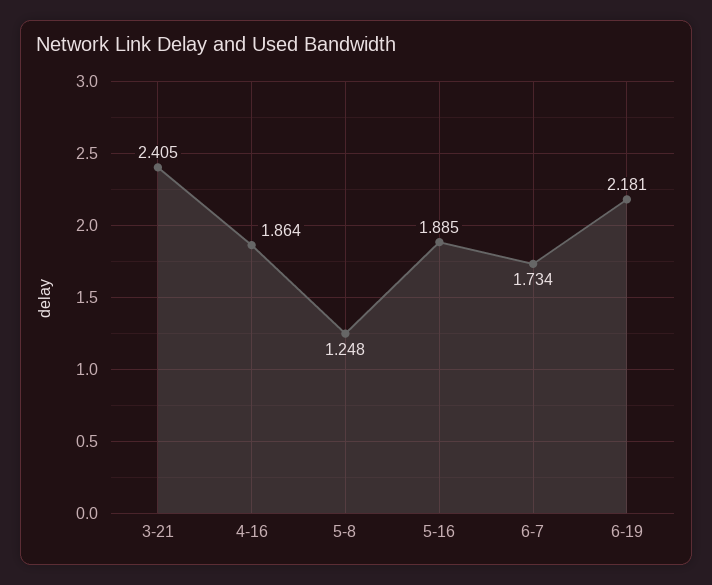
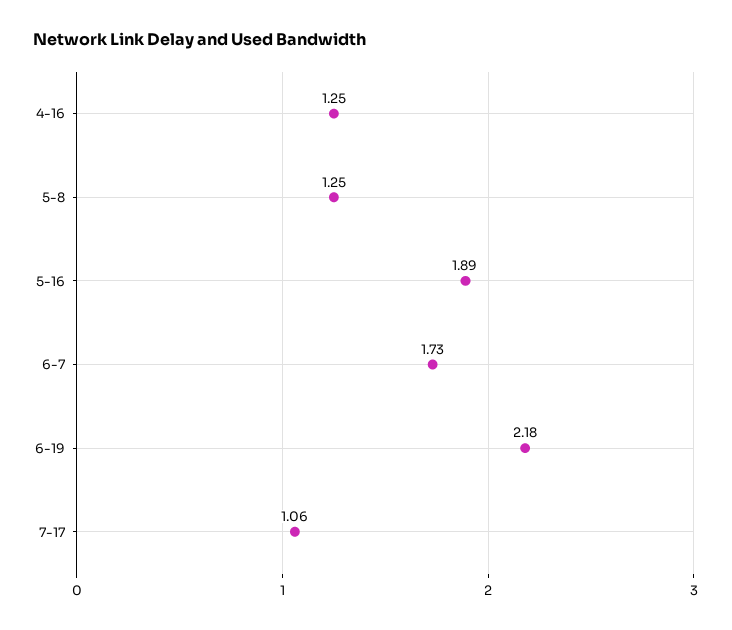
3-21: 2.405 -> none
4-16: 1.864 -> 1.25
7-17: none -> 1.06

